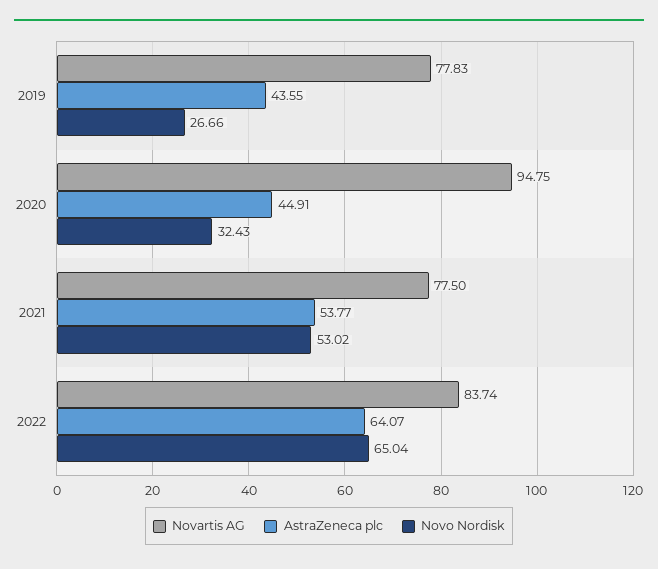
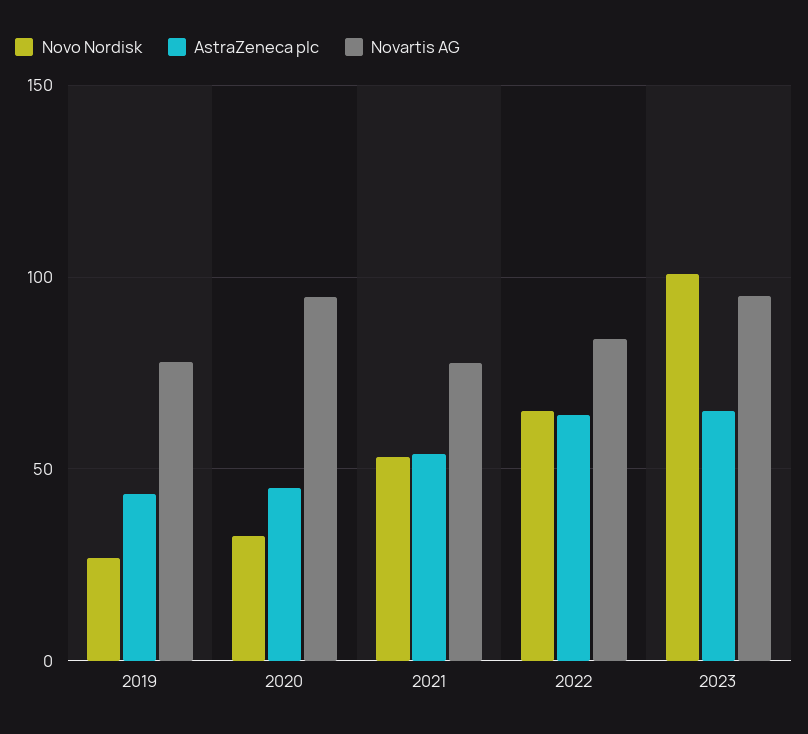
Novo Nordisk, 2023: none -> 100
AstraZeneca plc, 2023: none -> 65
Novartis AG, 2023: none -> 95

